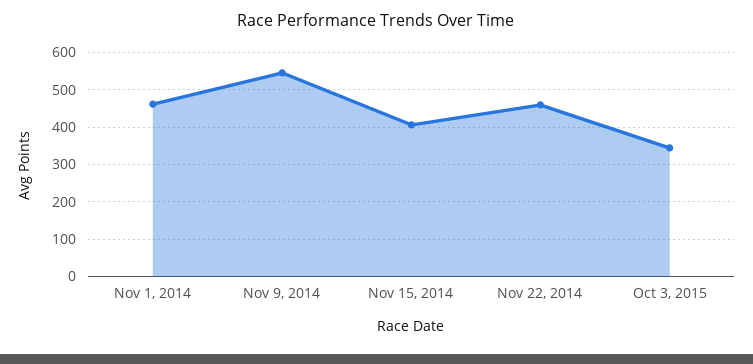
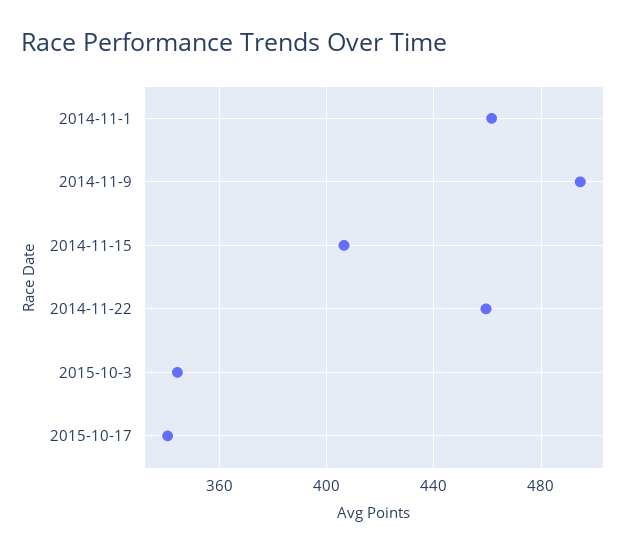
Nov 9, 2014: 540 -> 495
2015-10-17: none -> 340

